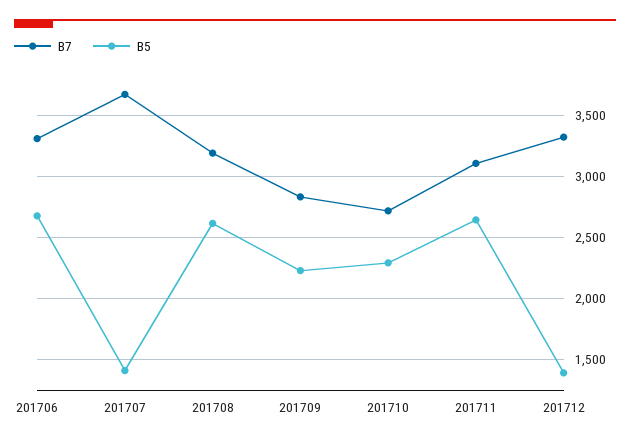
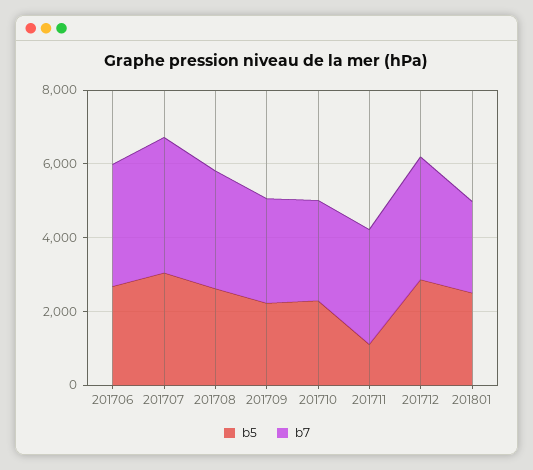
B5, 201707: 1400 -> 3000
B5, 201711: 2650 -> 1000
B5, 201712: 1400 -> 3000
B5, 201801: none -> 2500
B7, 201801: none -> 2500

